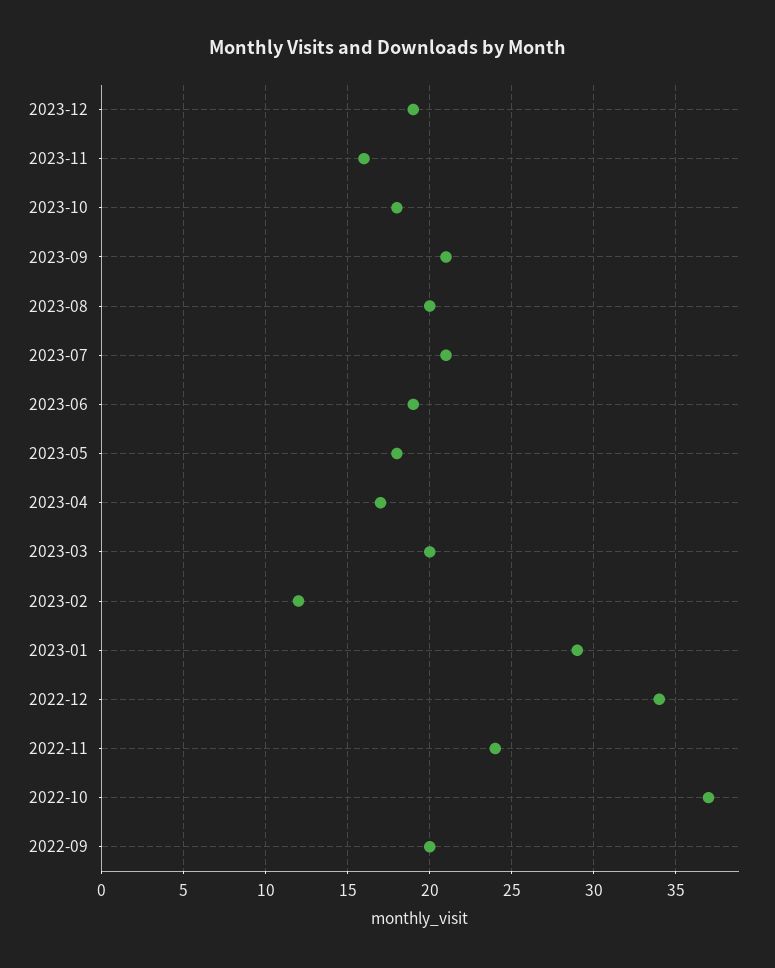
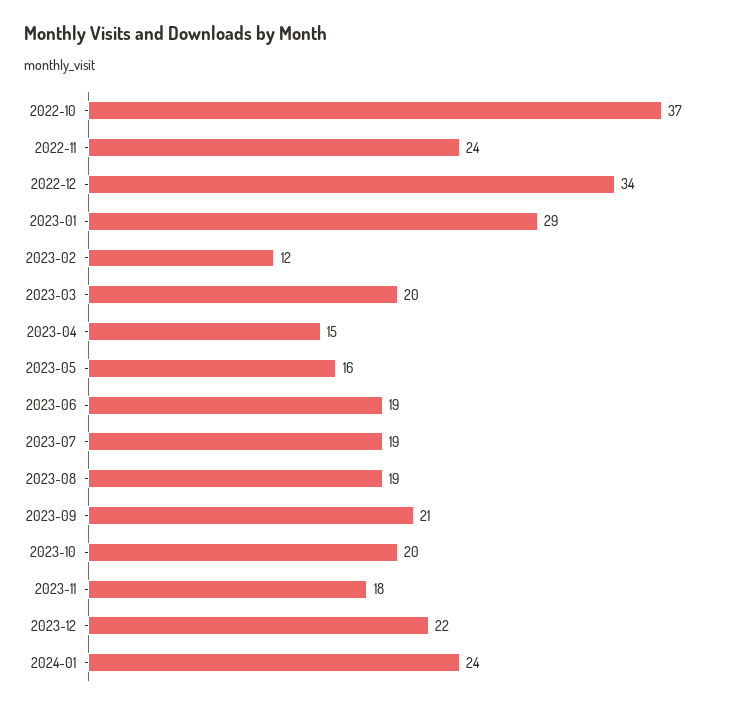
2023-12: 19 -> 22
2023-11: 16 -> 18
2023-10: 18 -> 20
2023-08: 20 -> 19
2023-07: 21 -> 19
2023-05: 18 -> 16
2023-04: 17 -> 15
2022-09: 20 -> none
2024-01: none -> 24

